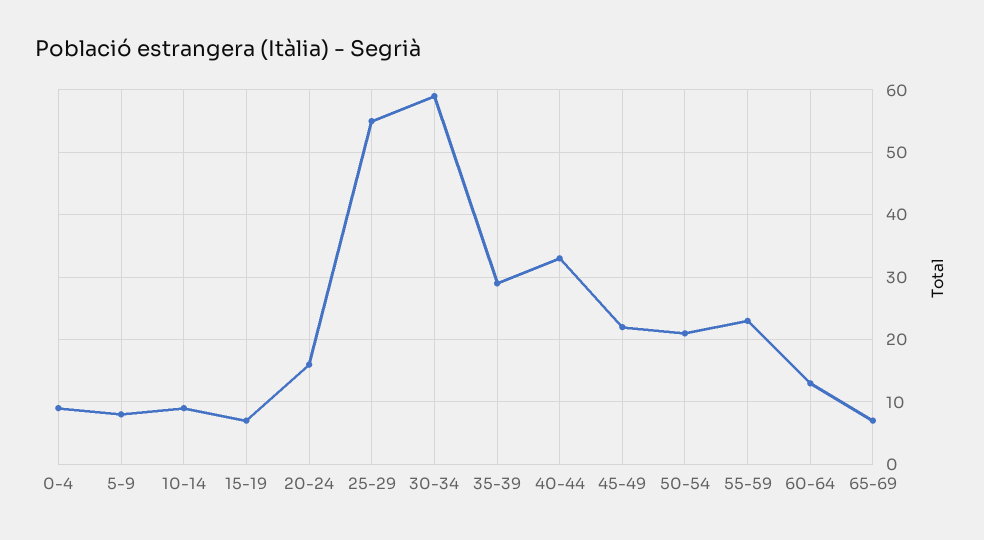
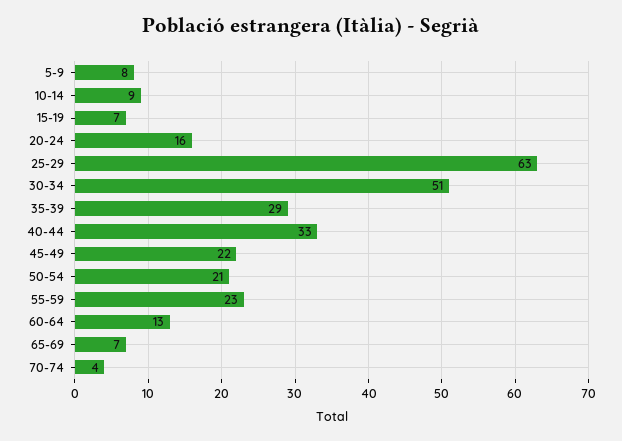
0-4: 9 -> none
25-29: 55 -> 63
30-34: 59 -> 51
70-74: none -> 4

